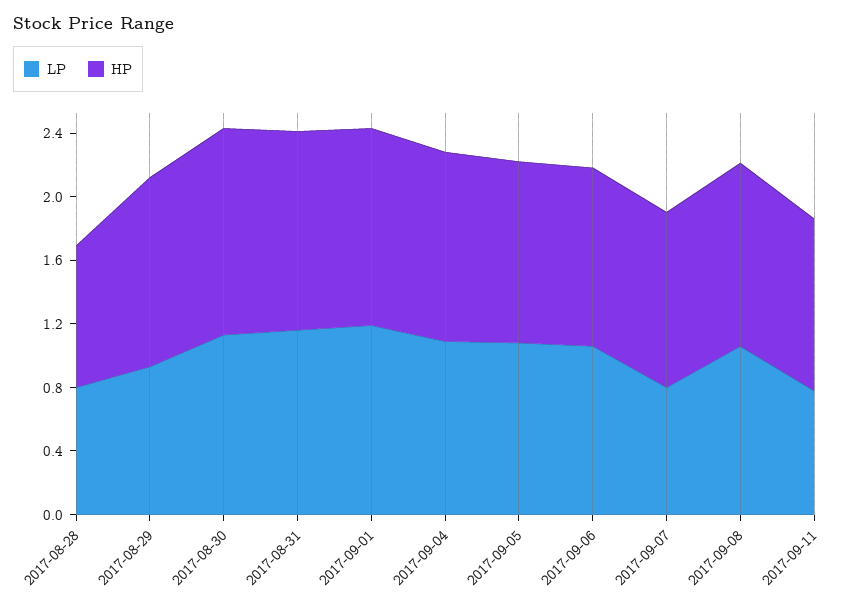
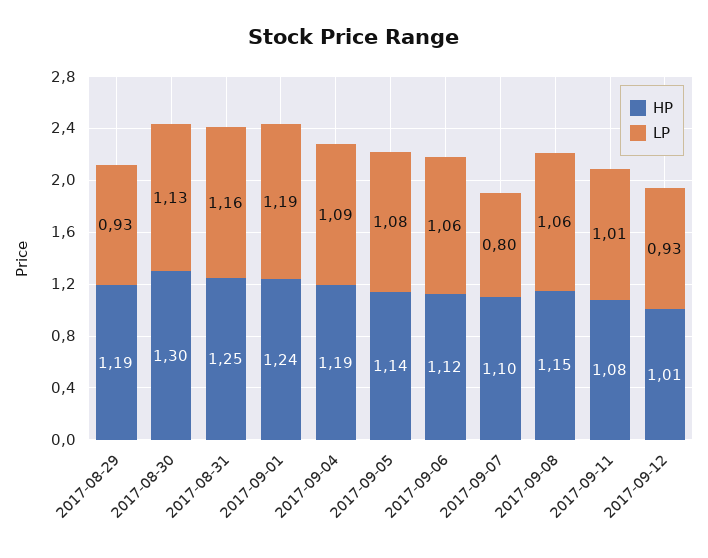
LP, 2017-08-28: 0.8 -> none
HP, 2017-08-28: 0.9 -> none
LP, 2017-09-11: 0.8 -> 1.01
HP, 2017-09-12: none -> 1.01
LP, 2017-09-12: none -> 0.93

